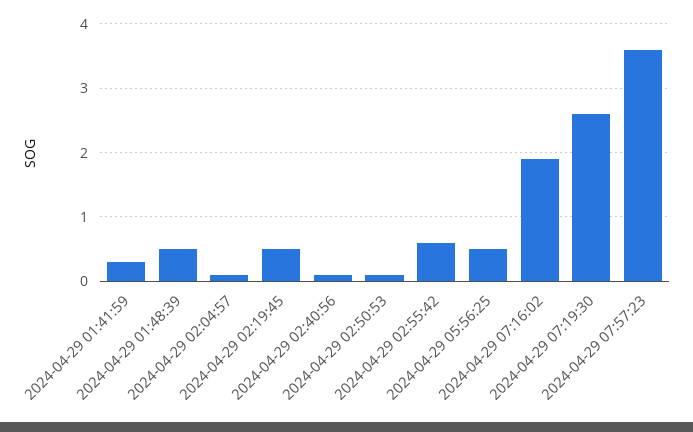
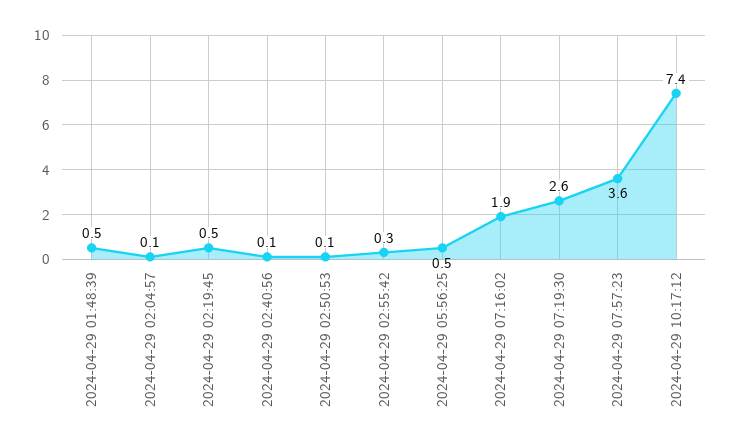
2024-04-29 01:41:59: 0.3 -> none
2024-04-29 02:55:42: 0.6 -> 0.3
2024-04-29 10:17:12: none -> 7.4

